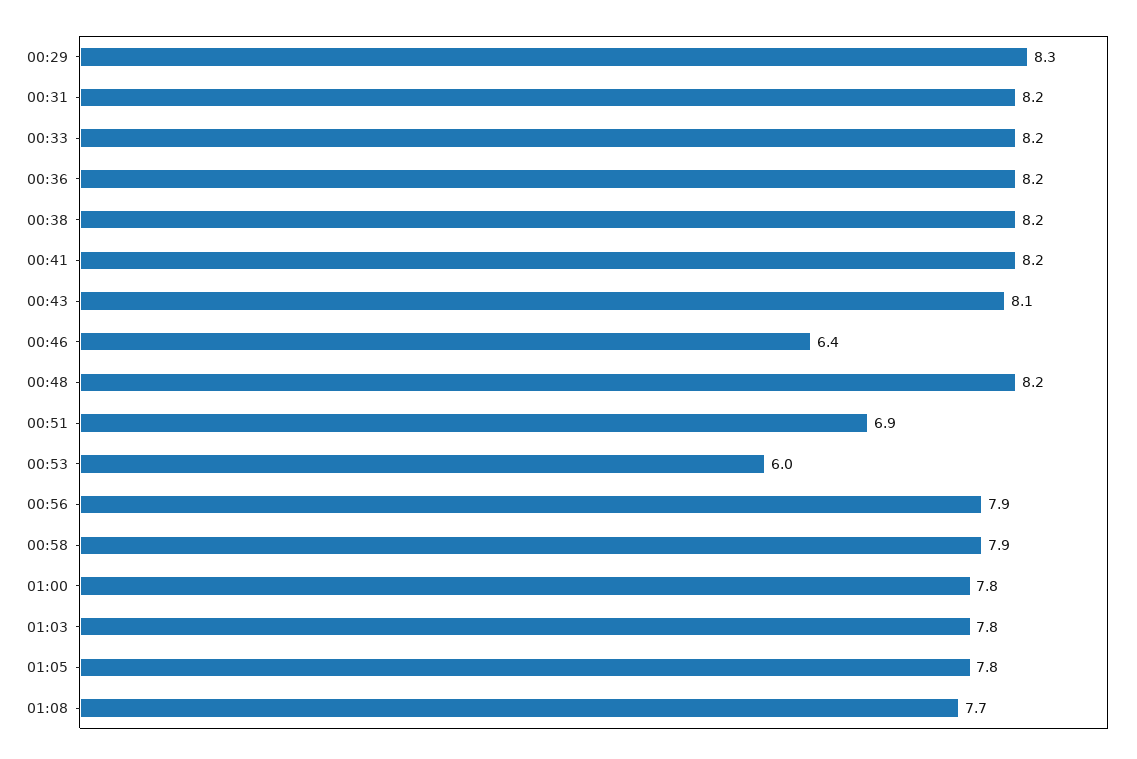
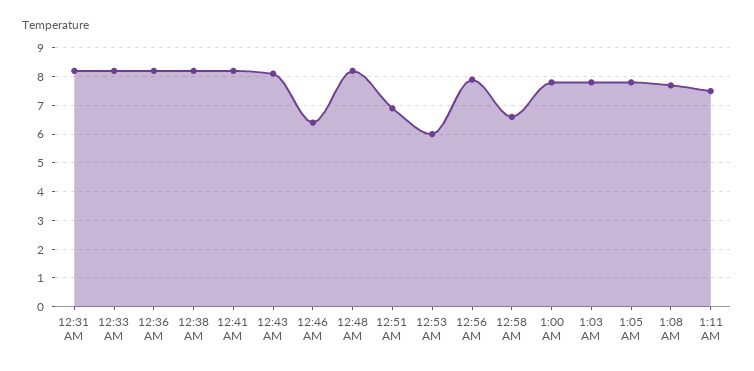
00:29: 8.3 -> none
00:58: 7.9 -> 6.5
1:11 AM: none -> 7.5

